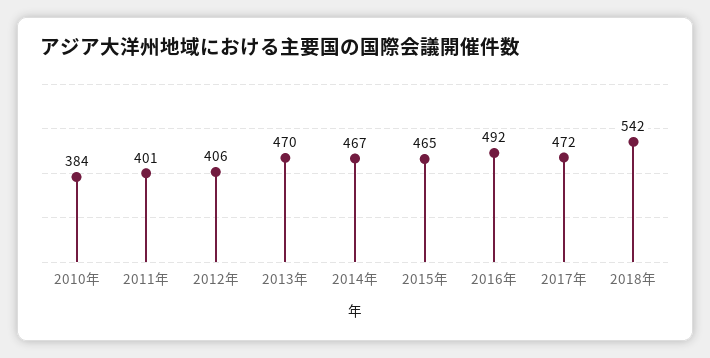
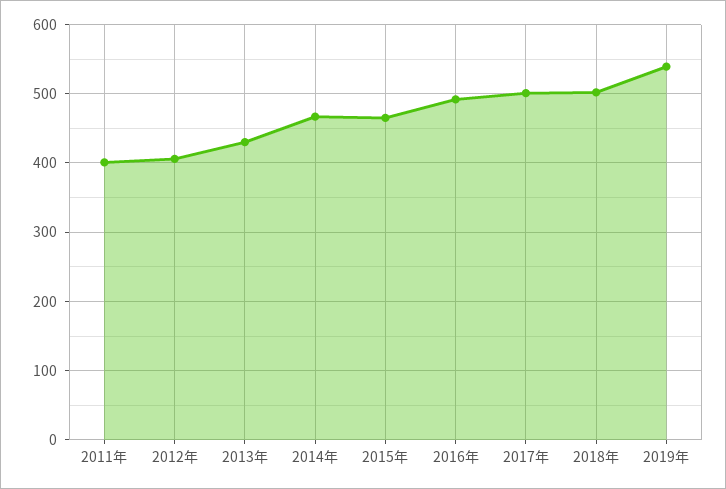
2010年: 384 -> none
2013年: 470 -> 430
2017年: 472 -> 500
2018年: 542 -> 500
2019年: none -> 540

